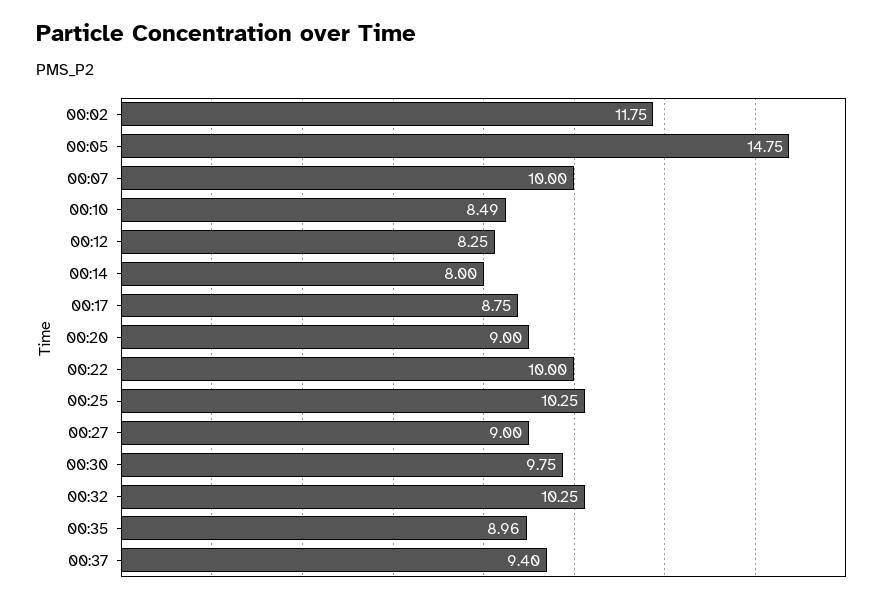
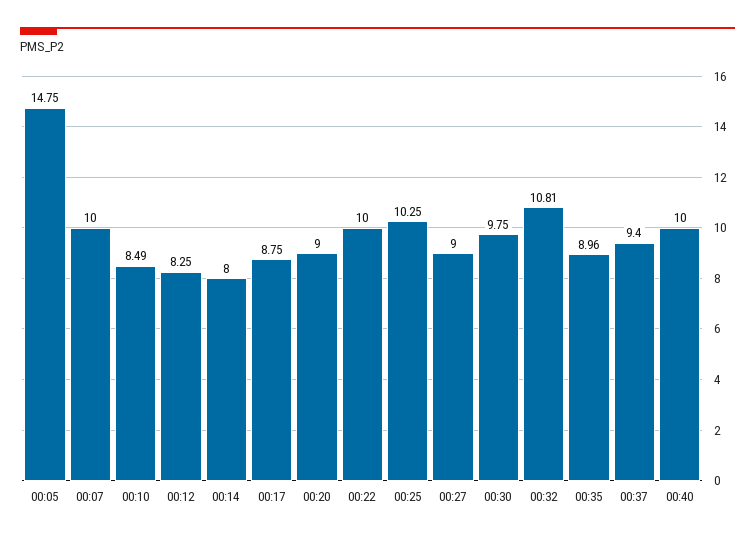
00:02: 11.75 -> none
00:32: 10.25 -> 10.81
00:40: none -> 10

